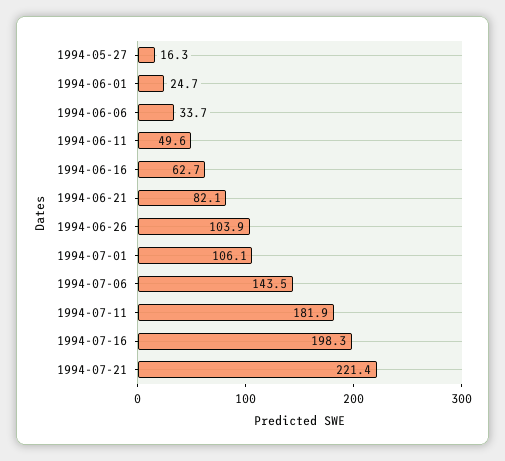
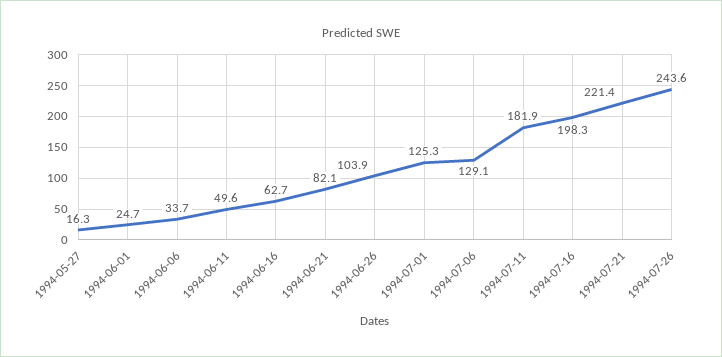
1994-07-01: 106.1 -> 125.3
1994-07-06: 143.5 -> 129.1
1994-07-26: none -> 243.6

